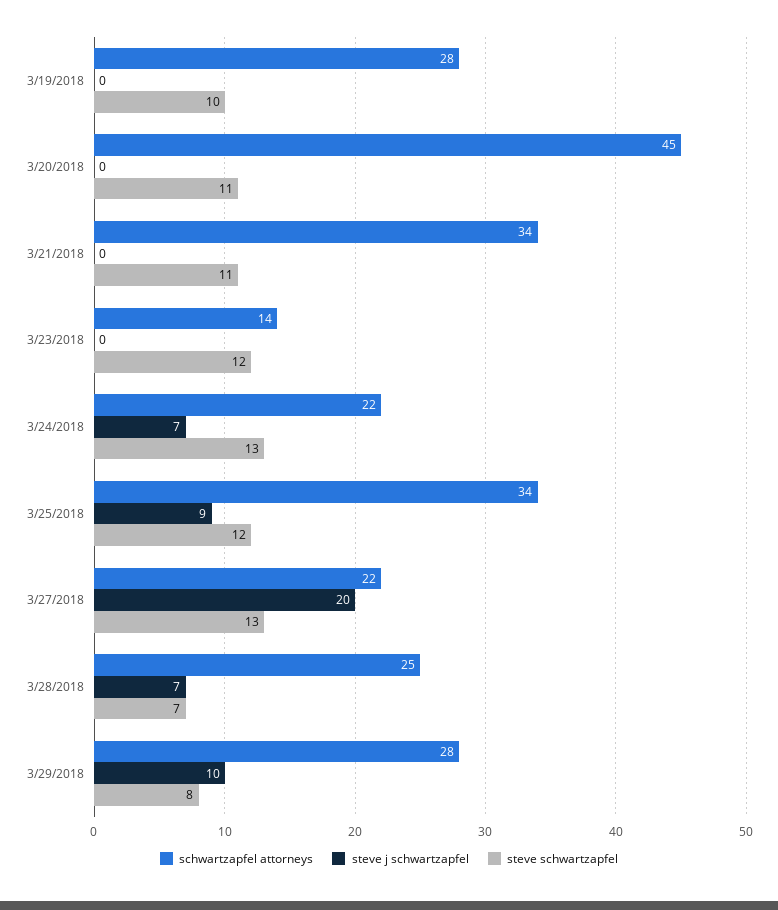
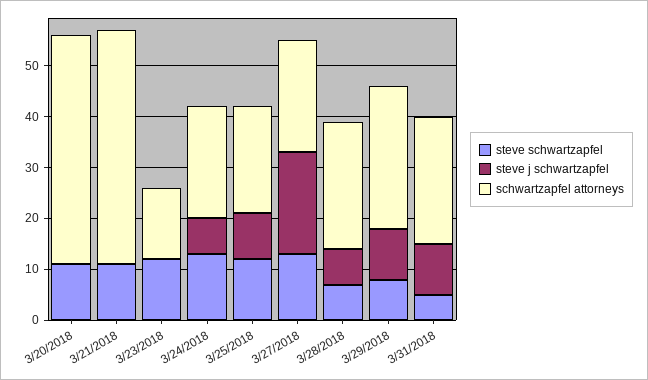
schwartzapfel attorneys, 3/19/2018: 28 -> none
steve j schwartzapfel, 3/19/2018: 0 -> none
steve schwartzapfel, 3/19/2018: 10 -> none
schwartzapfel attorneys, 3/21/2018: 34 -> 45
schwartzapfel attorneys, 3/25/2018: 34 -> 20
steve schwartzapfel, 3/31/2018: none -> 5
steve j schwartzapfel, 3/31/2018: none -> 10
schwartzapfel attorneys, 3/31/2018: none -> 25

